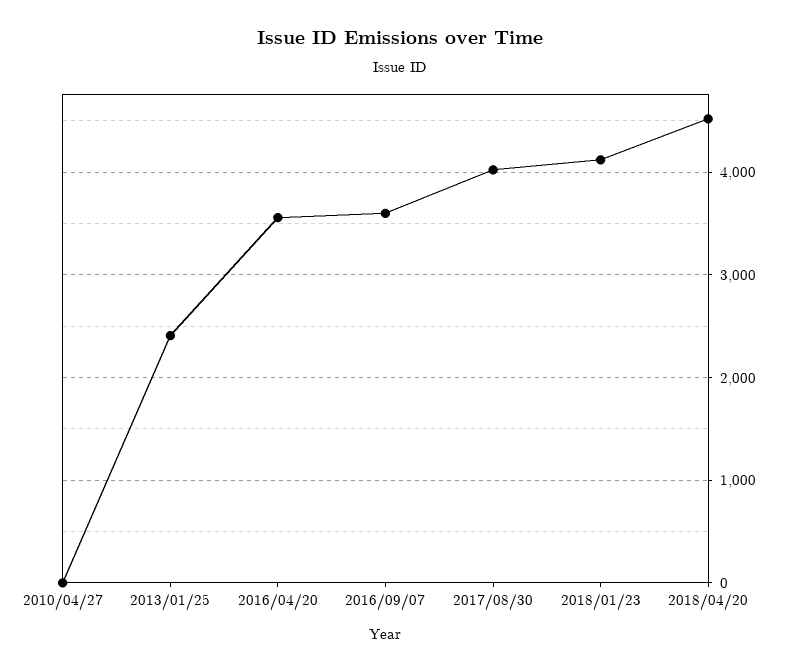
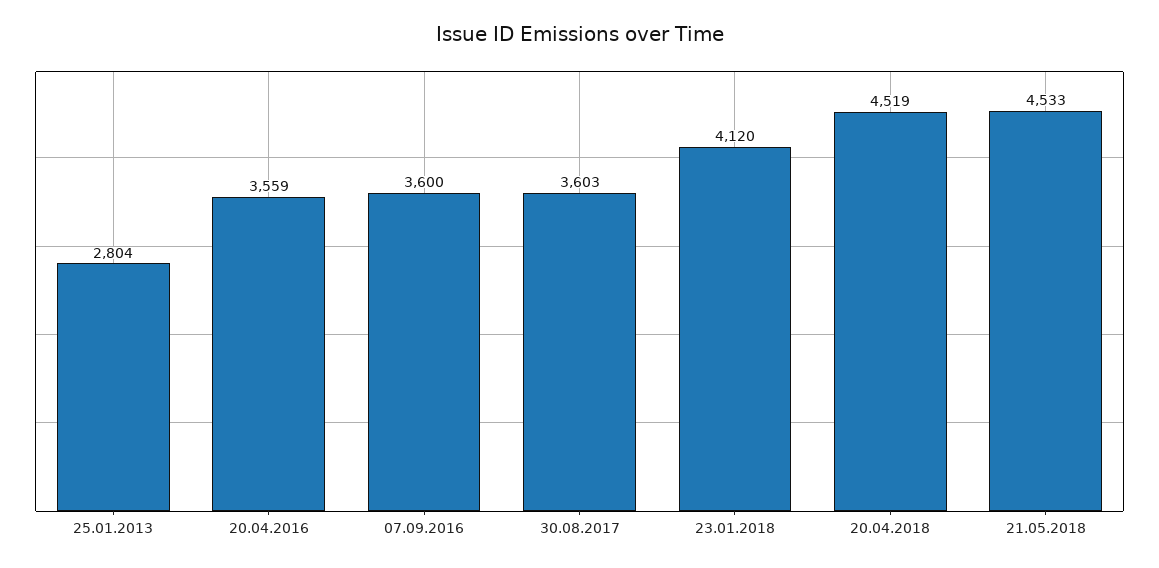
2010/04/27: 0 -> none
2013/01/25: 2400 -> 2804
2017/08/30: 4000 -> 3603
21.05.2018: none -> 4533

